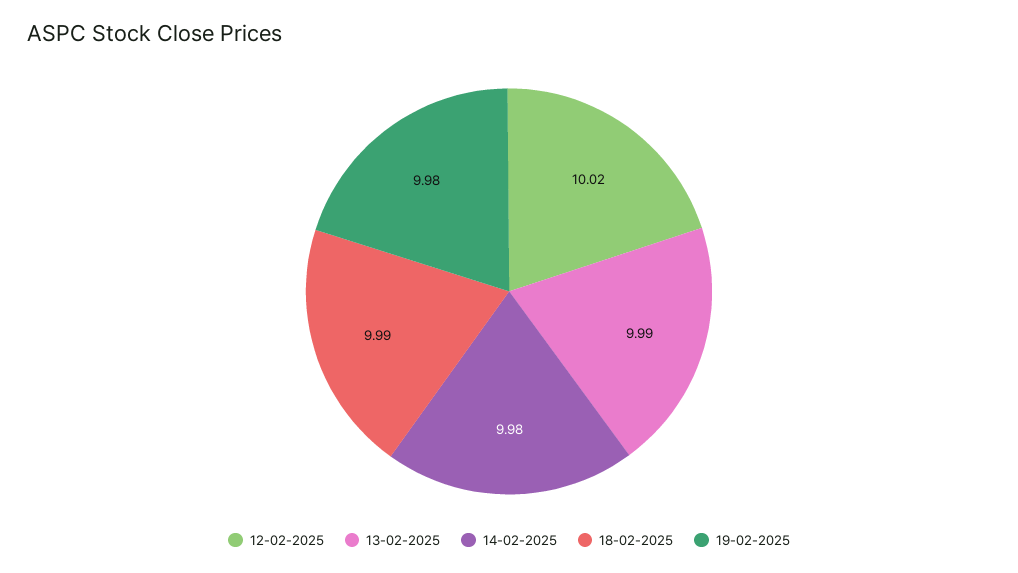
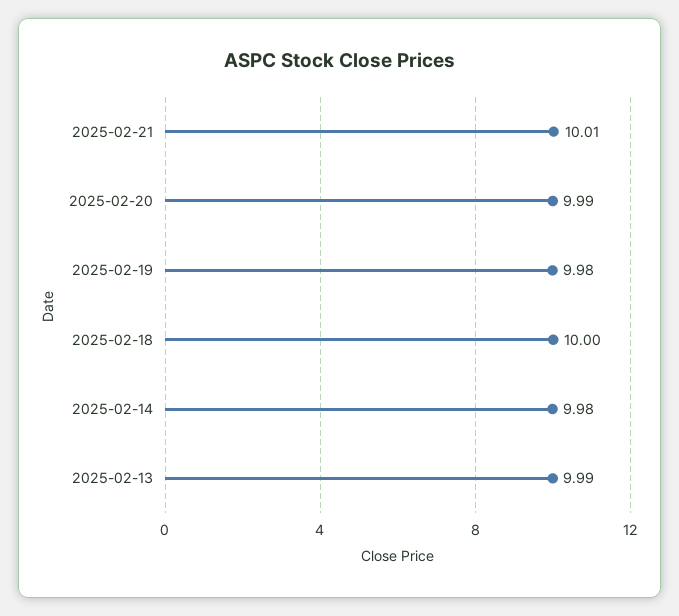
12-02-2025: 10.02 -> none
18-02-2025: 9.99 -> 10
2025-02-21: none -> 10.01
2025-02-20: none -> 9.99

